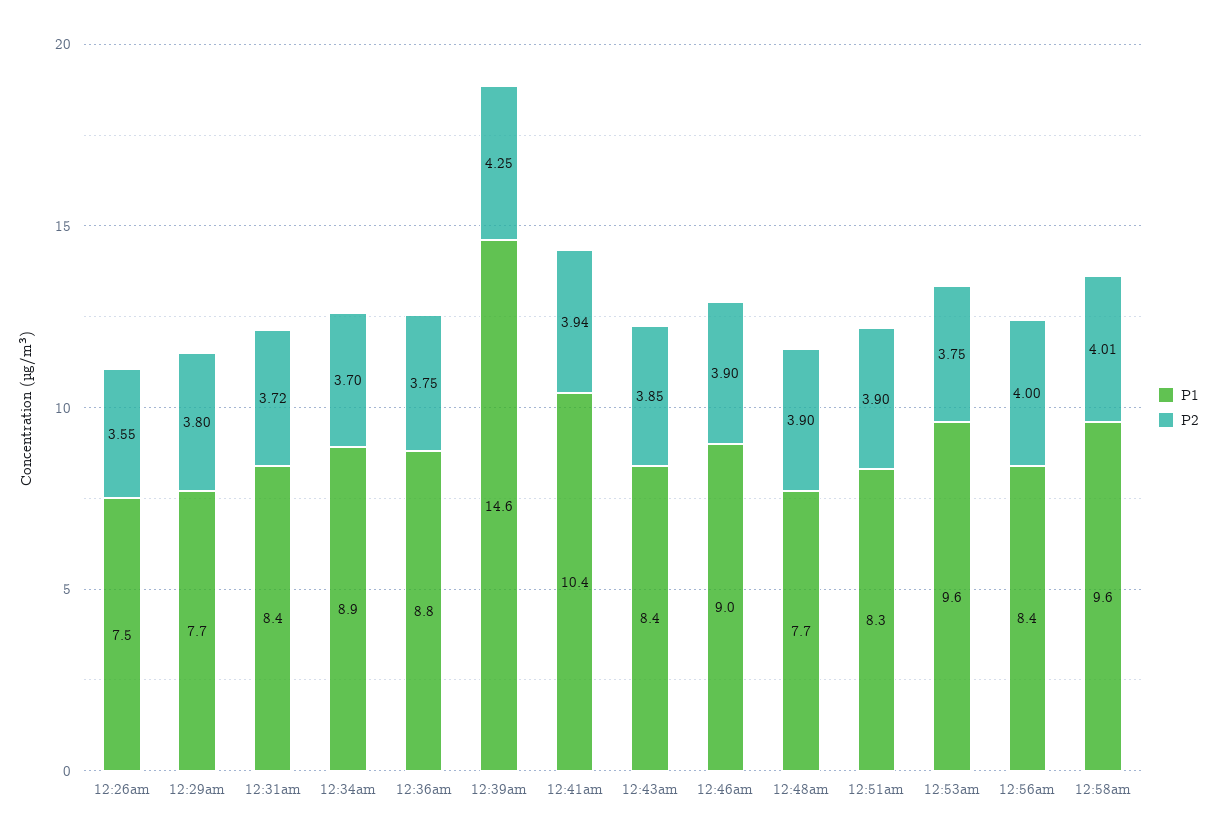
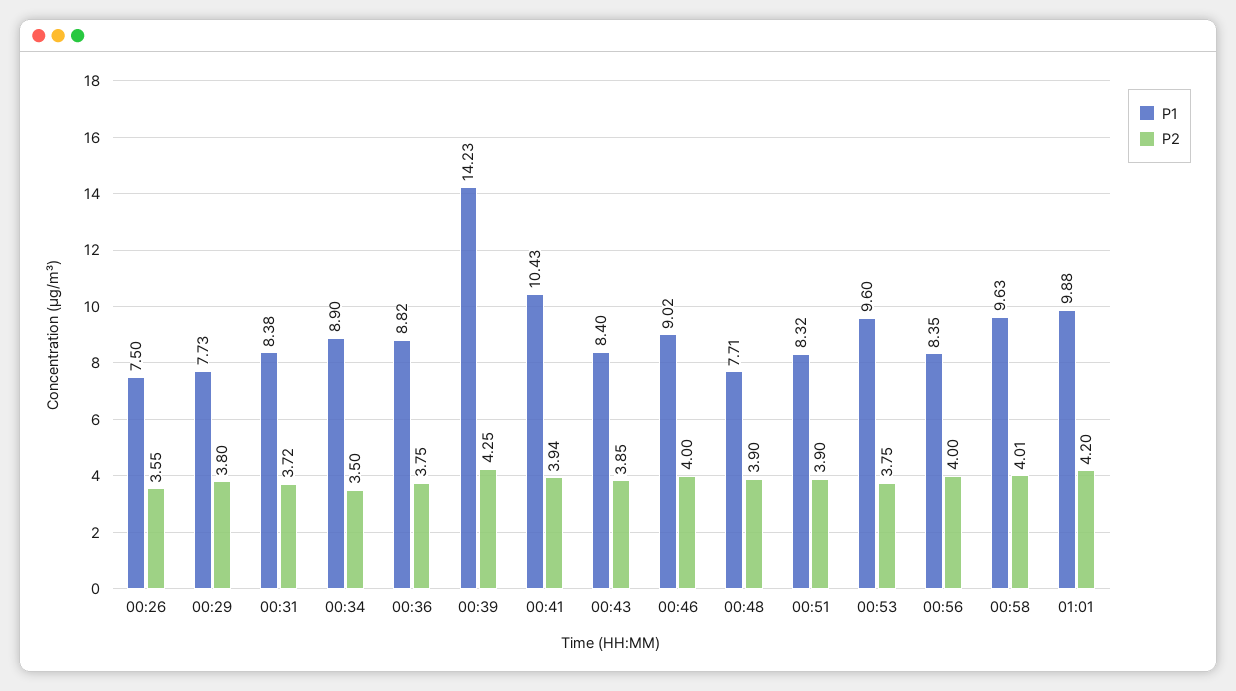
P2, 12:34am: 3.7 -> 3.5
P1, 12:39am: 14.6 -> 14.23
P2, 12:46am: 3.9 -> 4
P1, 01:01: none -> 9.88
P2, 01:01: none -> 4.2

